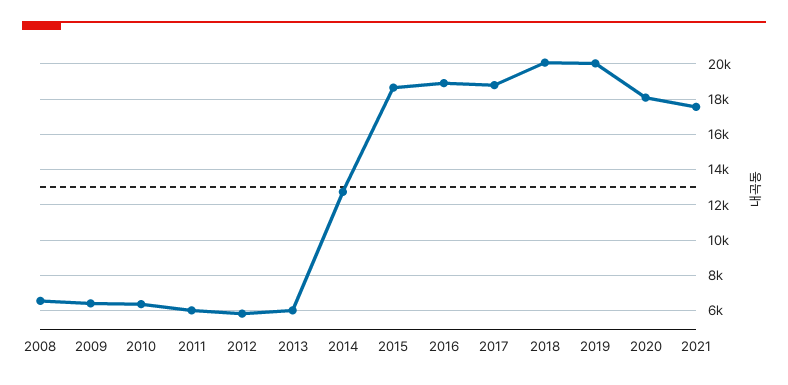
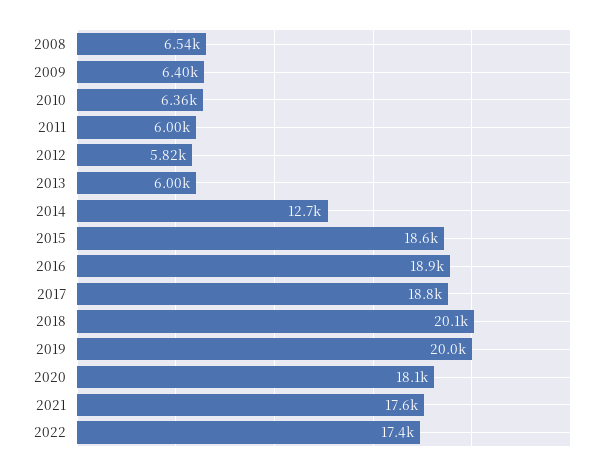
2022: none -> 17400

